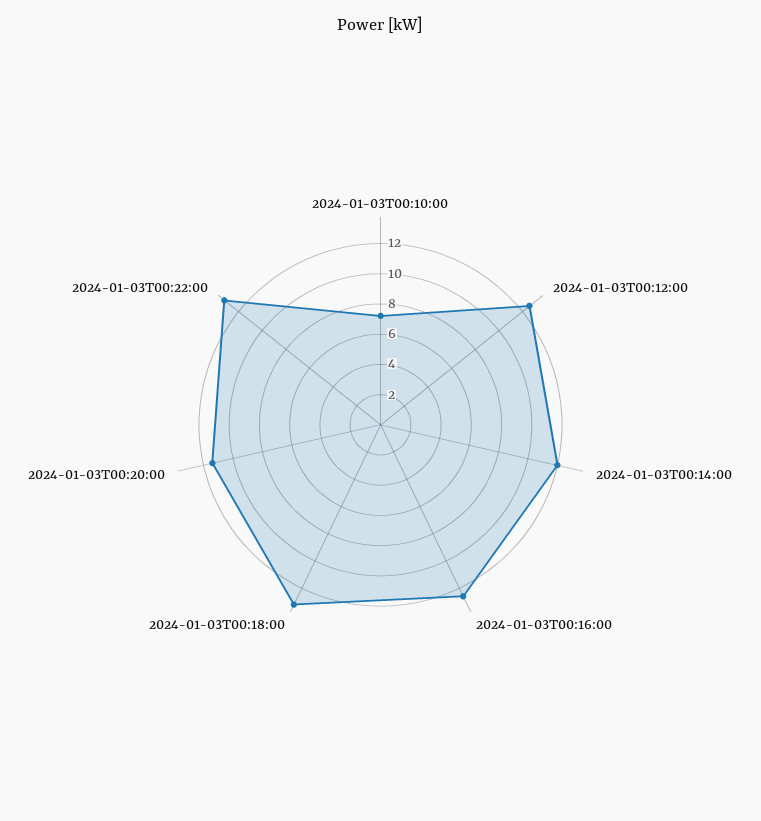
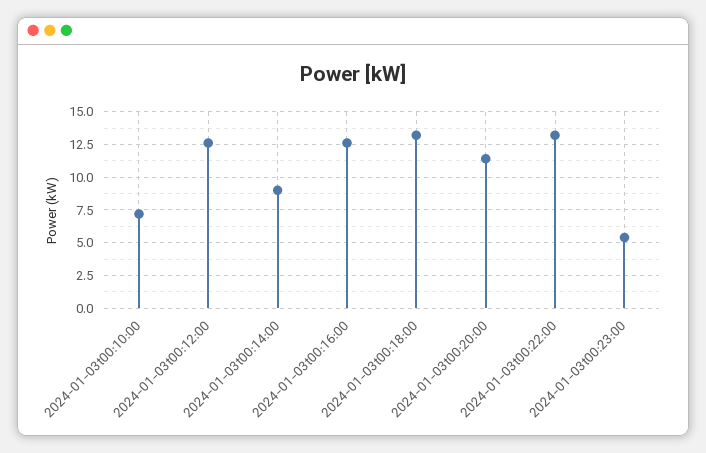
2024-01-03T00:14:00: 12 -> 9
2024-01-03t00:23:00: none -> 5.5

